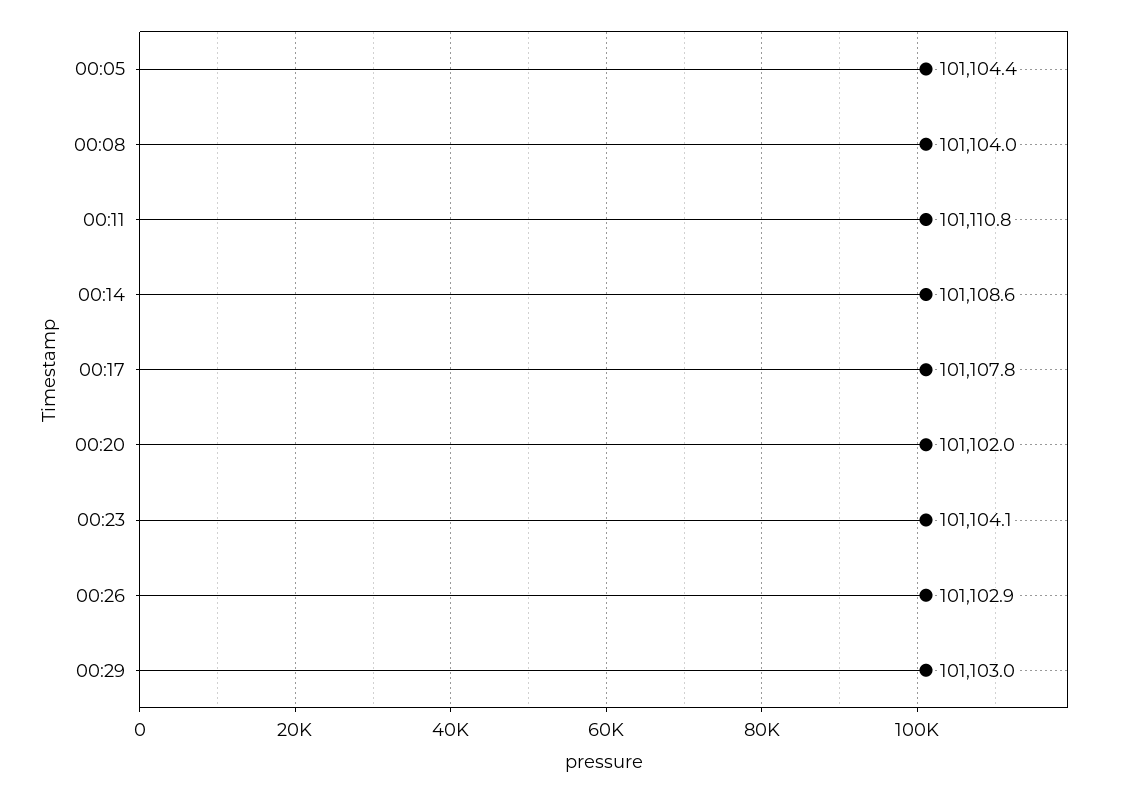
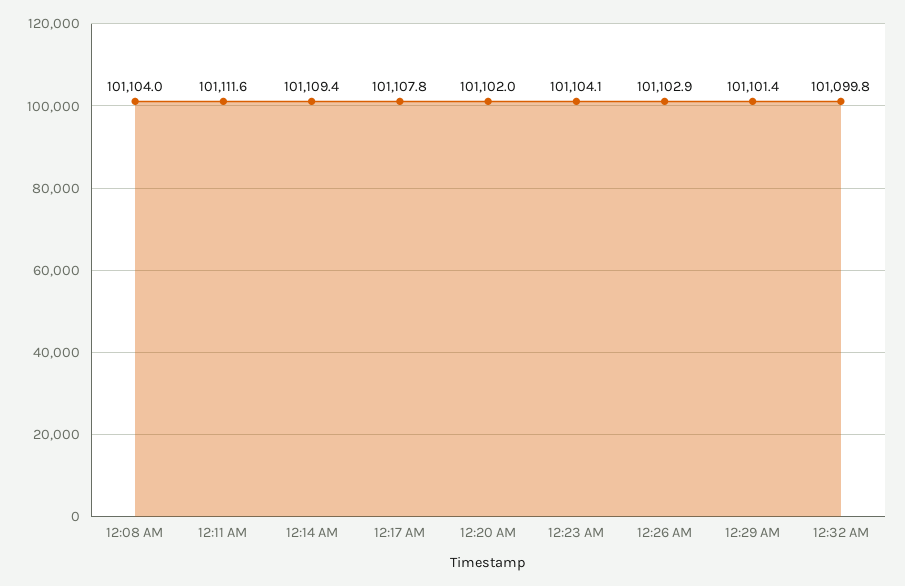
00:05: 101104.4 -> none
00:11: 101110.8 -> 101111.6
00:14: 101108.6 -> 101109.4
00:29: 101103 -> 101101.4
12:32 AM: none -> 101099.8

